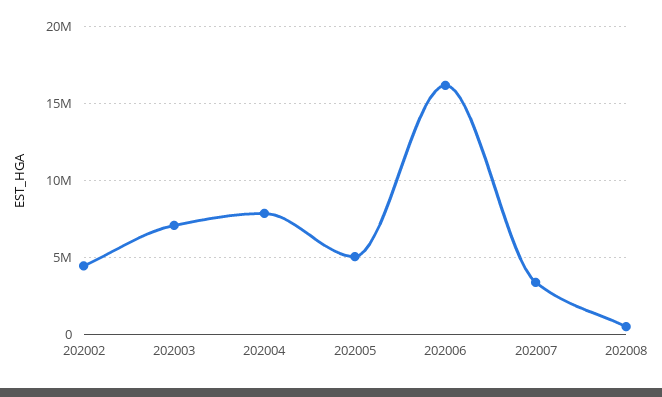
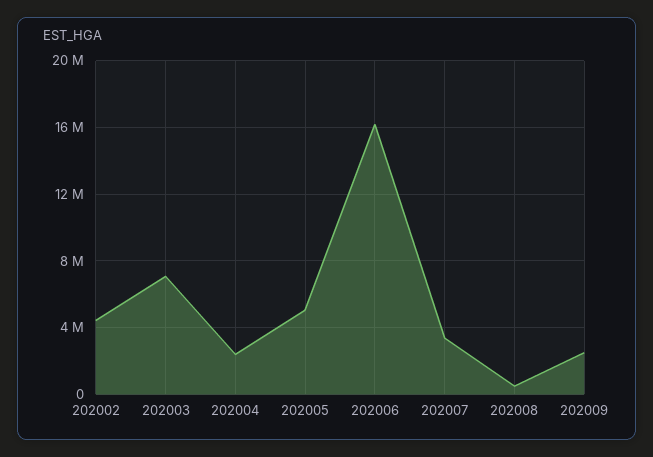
202004: 8000000 -> 2500000
202009: none -> 2500000

